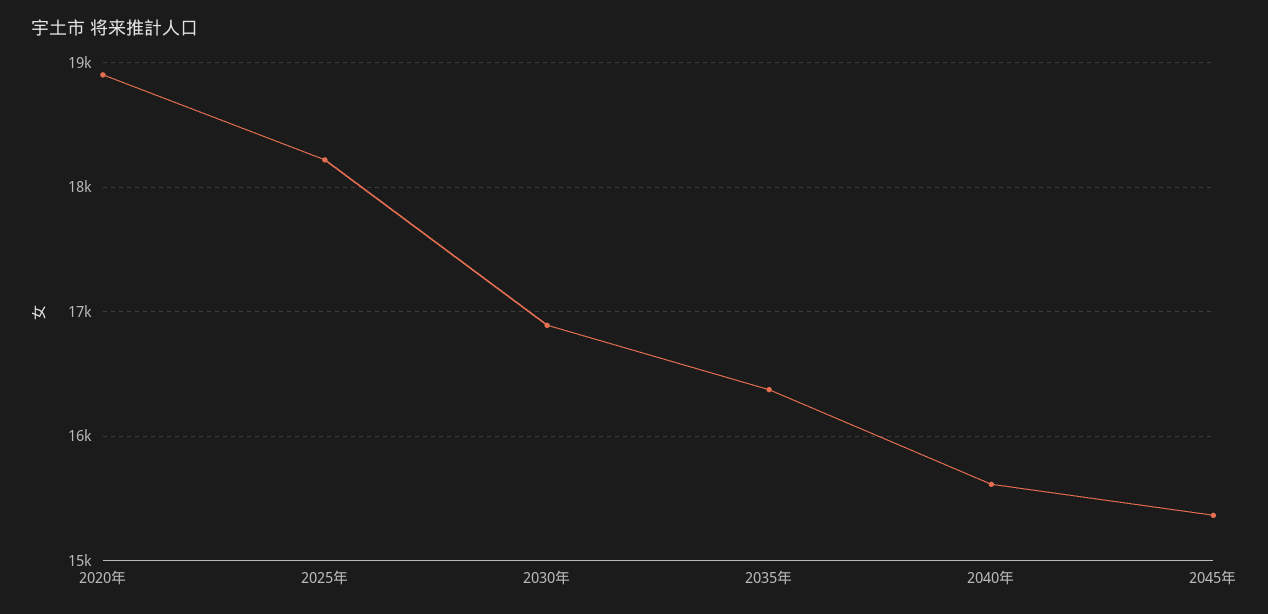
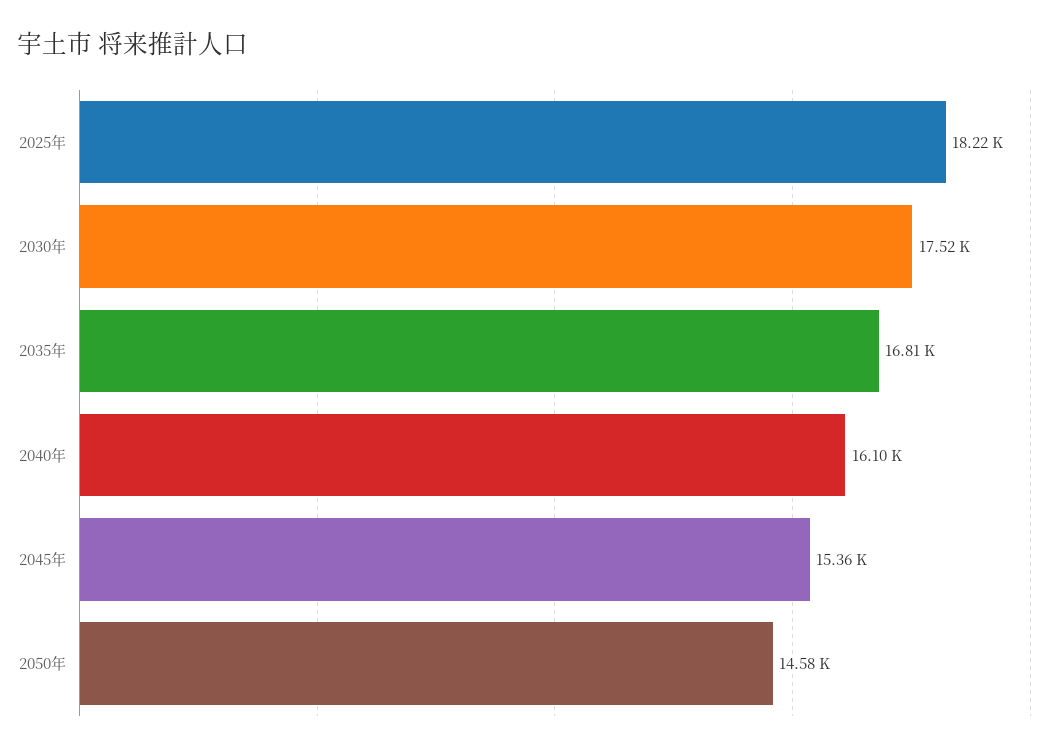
2020年: 18900 -> none
2030年: 16900 -> 17520
2035年: 16400 -> 16810
2040年: 15600 -> 16100
2050年: none -> 14580

